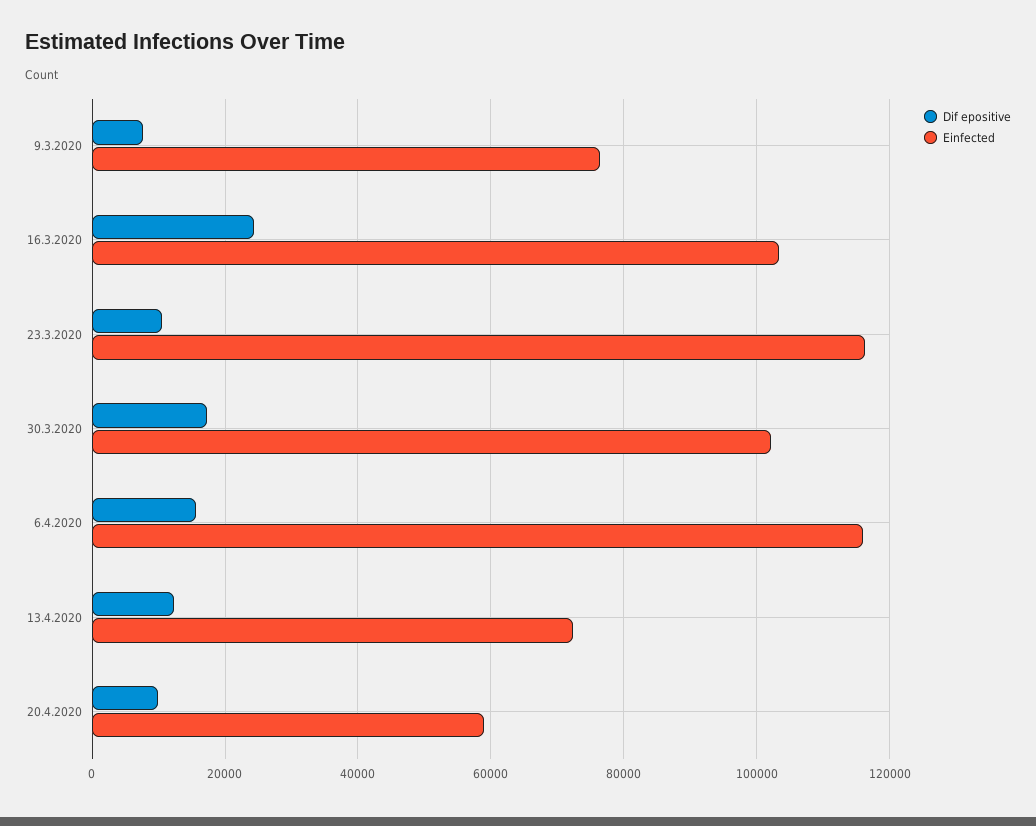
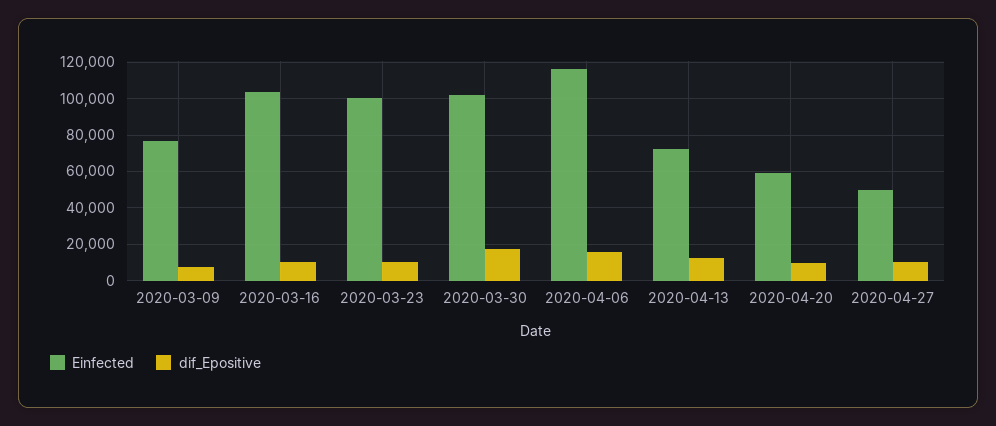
Dif epositive, 16.3.2020: 24000 -> 10000
Einfected, 23.3.2020: 116000 -> 100000
Einfected, 2020-04-27: none -> 50000
Dif epositive, 2020-04-27: none -> 10000

